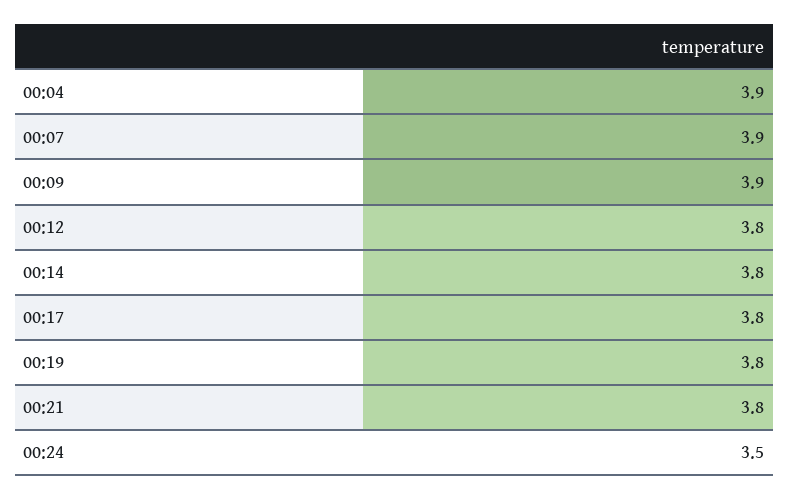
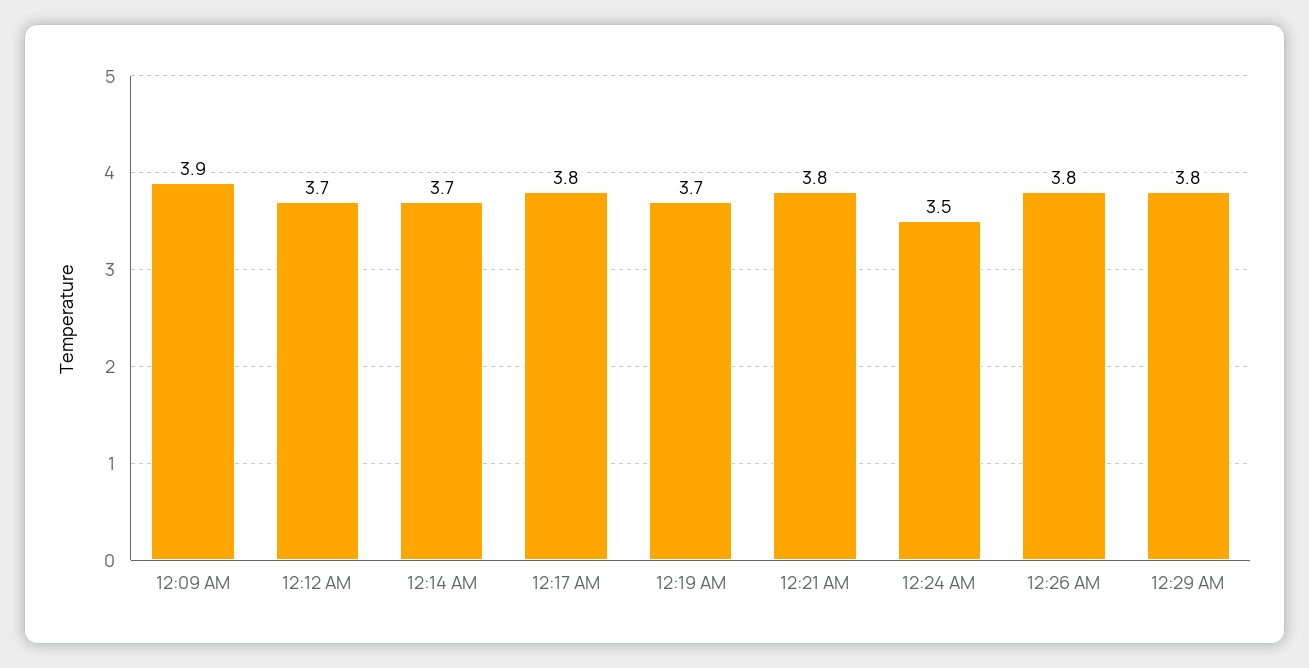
00:04: 3.9 -> none
00:07: 3.9 -> none
00:12: 3.8 -> 3.7
00:14: 3.8 -> 3.7
00:19: 3.8 -> 3.7
12:26 AM: none -> 3.8
12:29 AM: none -> 3.8

